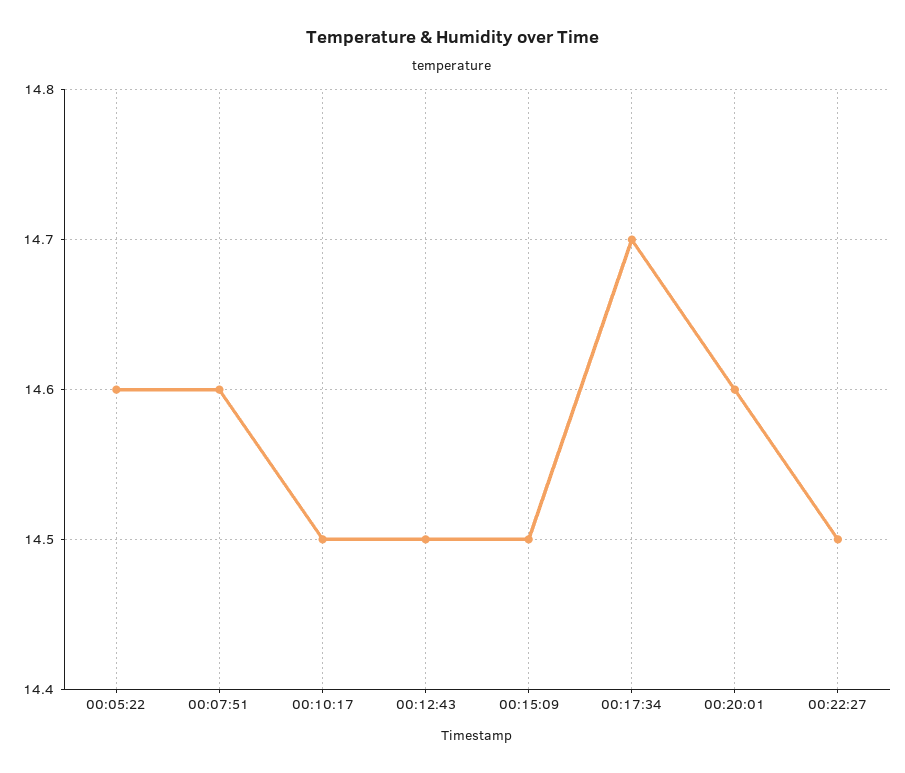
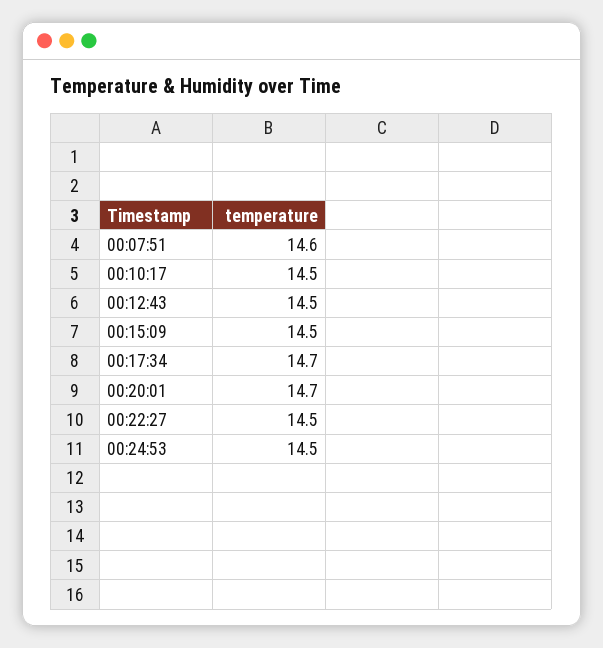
00:05:22: 14.6 -> none
00:20:01: 14.6 -> 14.7
00:24:53: none -> 14.5

